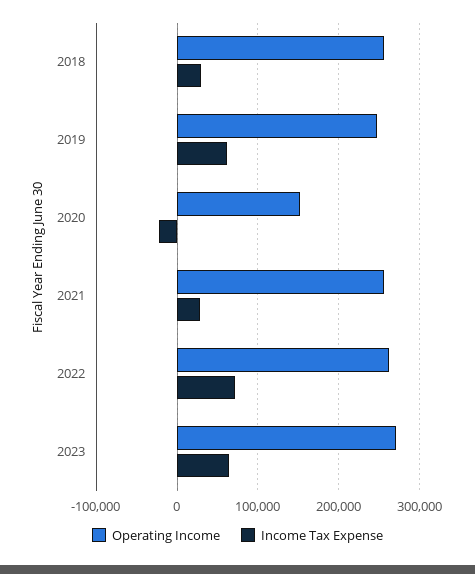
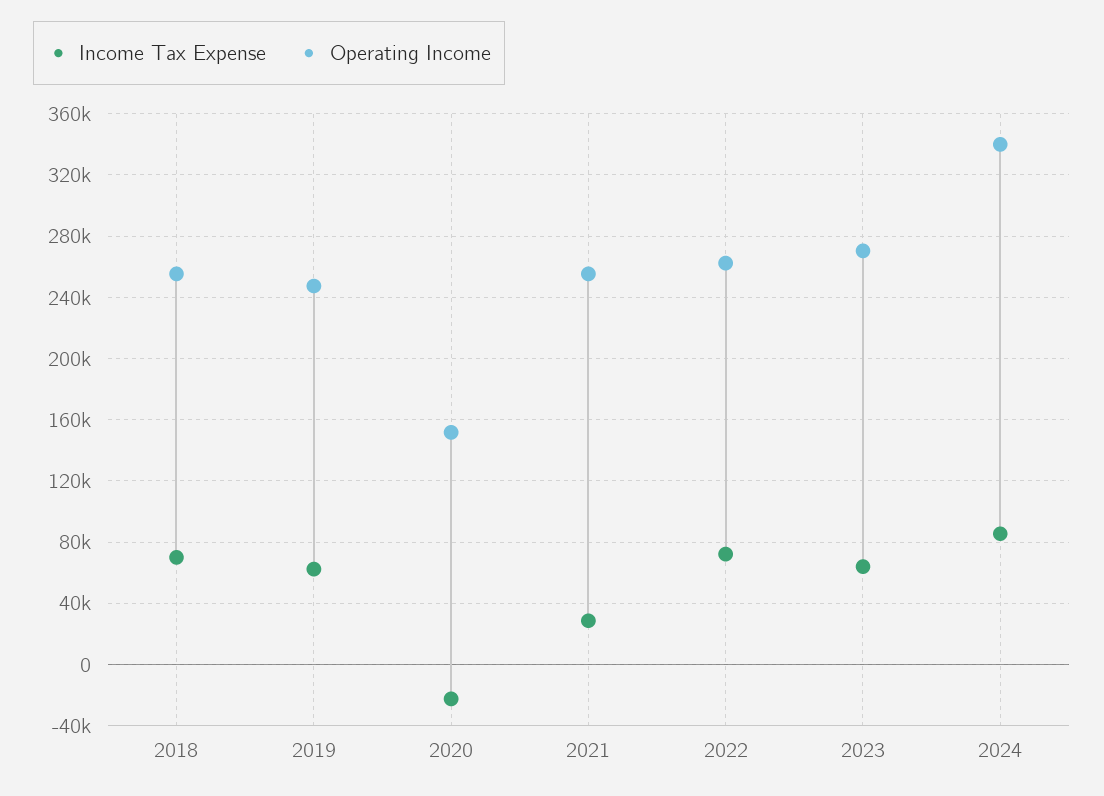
Income Tax Expense, 2018: 30000 -> 70000
Income Tax Expense, 2024: none -> 85000
Operating Income, 2024: none -> 340000

